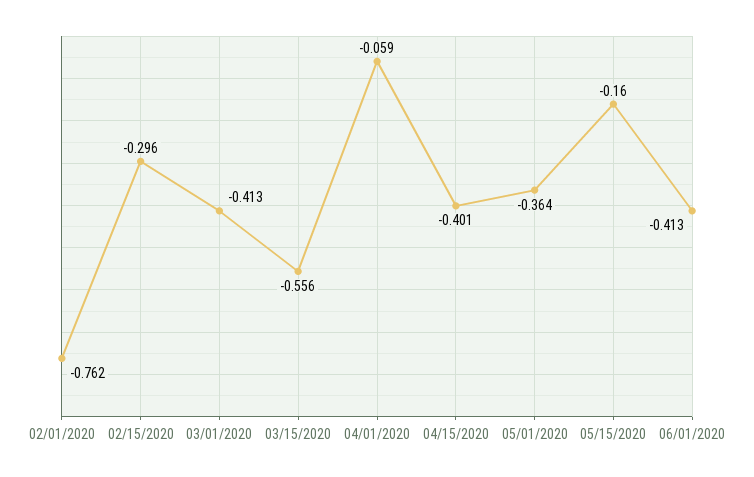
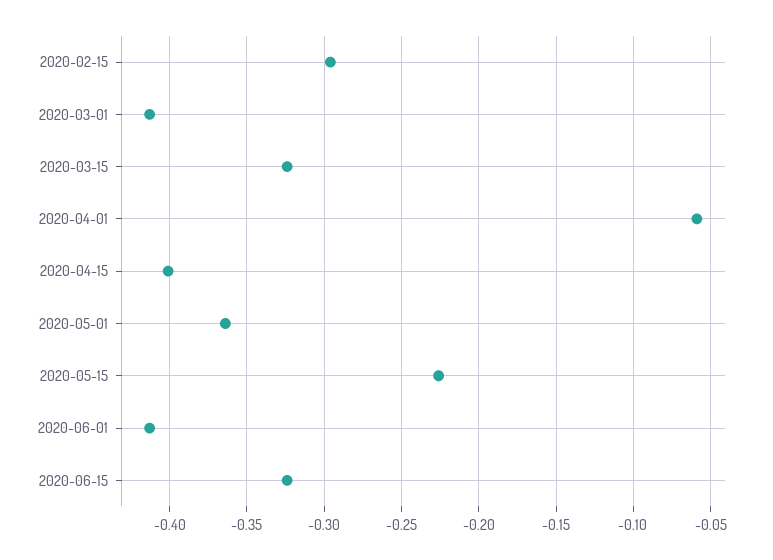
02/01/2020: -0.762 -> none
03/15/2020: -0.556 -> -0.325
05/15/2020: -0.16 -> -0.225
2020-06-15: none -> -0.325

